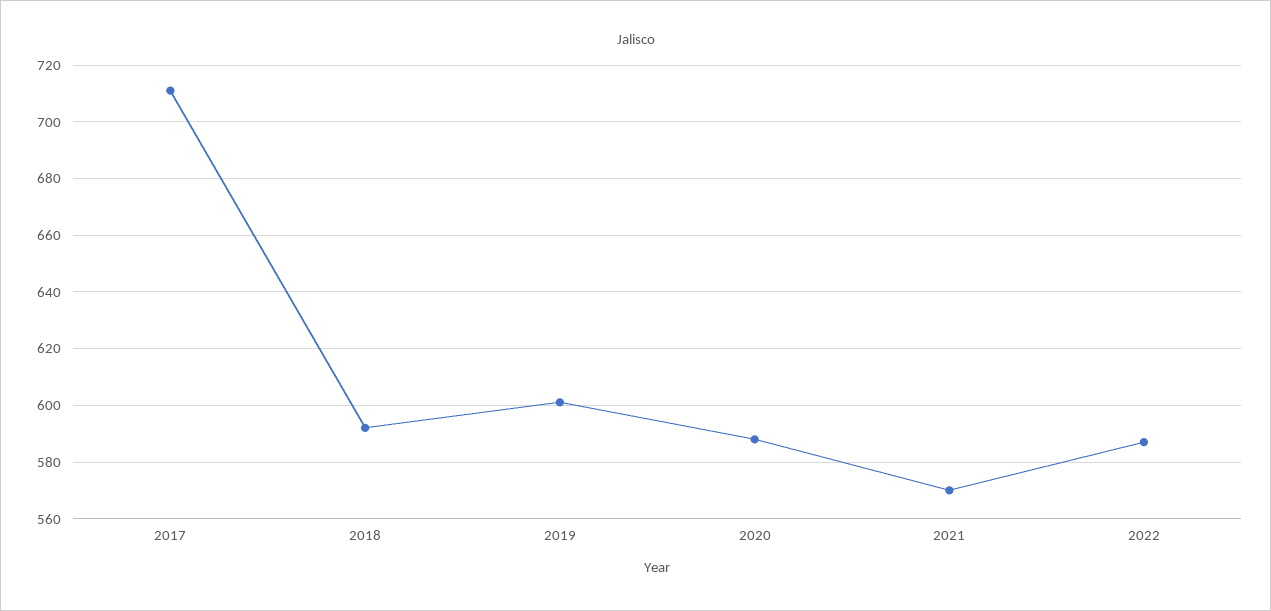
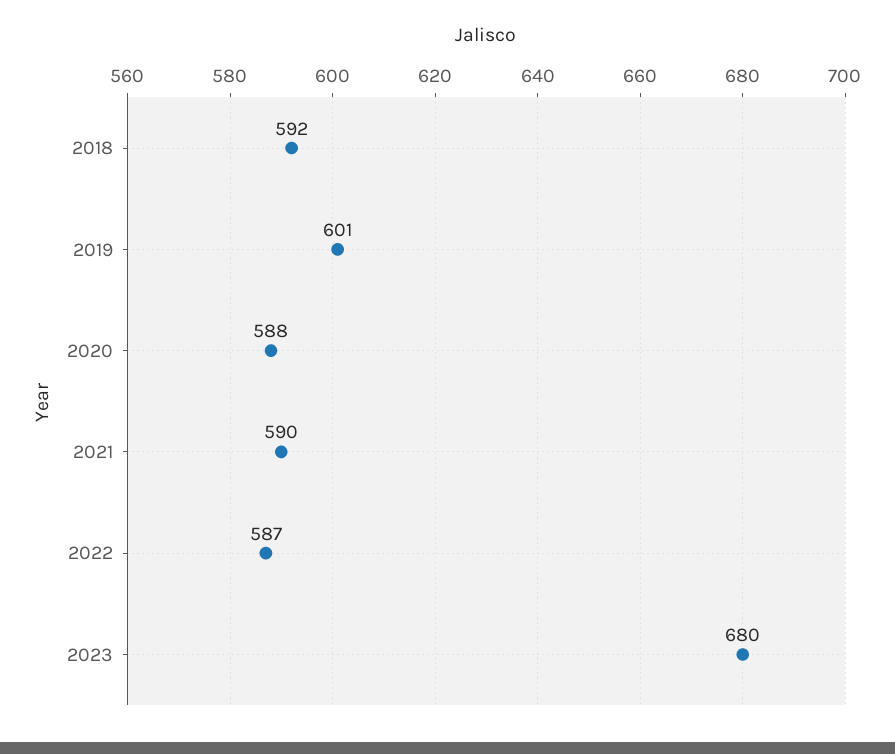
2017: 710 -> none
2021: 570 -> 590
2023: none -> 680

